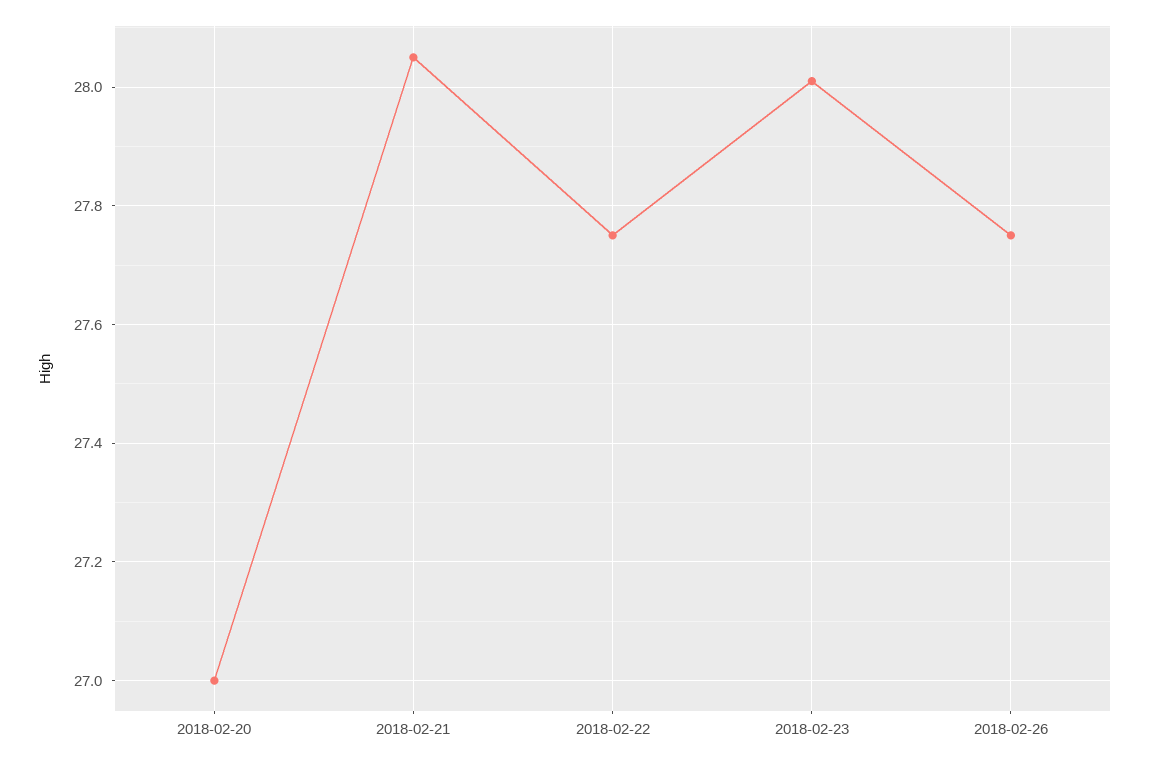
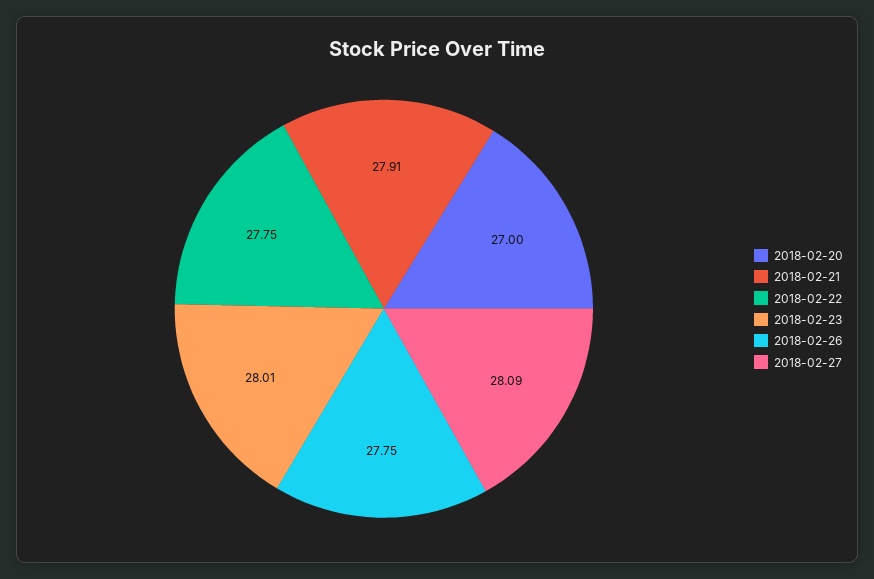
2018-02-21: 28.05 -> 27.91
2018-02-27: none -> 28.09

